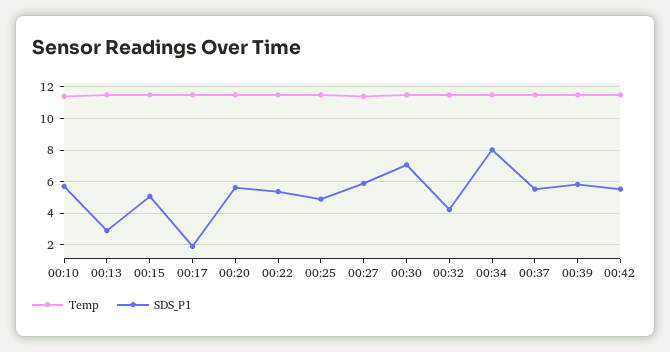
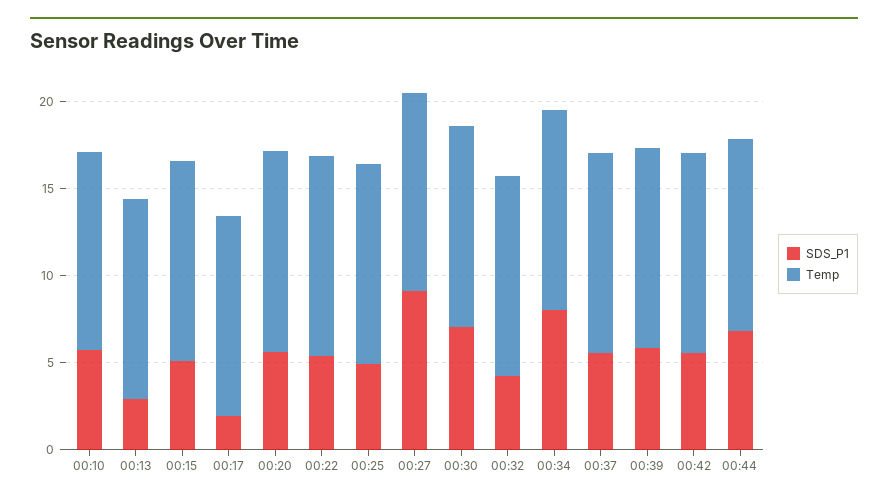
SDS_P1, 00:27: 6 -> 9
SDS_P1, 00:44: none -> 7
Temp, 00:44: none -> 11

